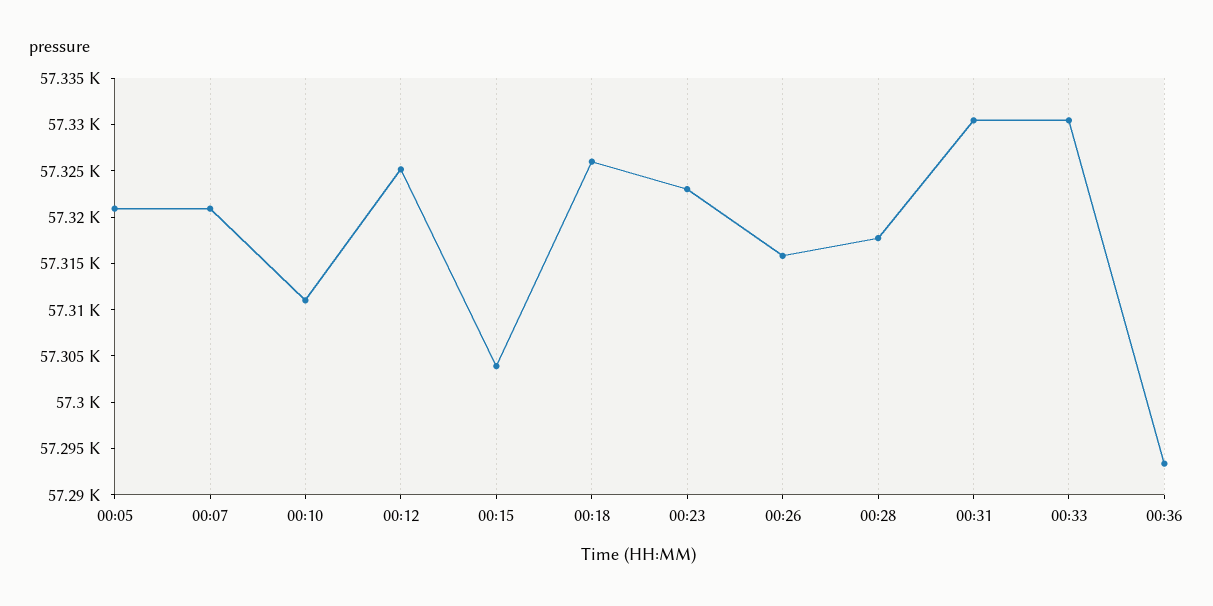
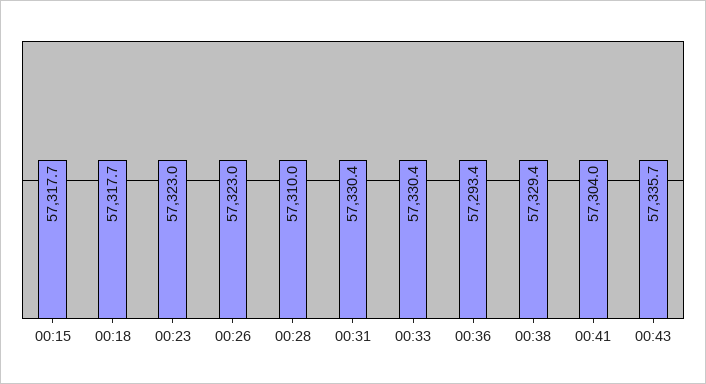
00:05: 57321 -> none
00:07: 57321 -> none
00:10: 57311 -> none
00:12: 57325 -> none
00:15: 57304 -> 57317.7
00:18: 57326 -> 57317.7
00:26: 57316 -> 57323
00:28: 57318 -> 57310
00:38: none -> 57329.4
00:41: none -> 57304
00:43: none -> 57335.7

